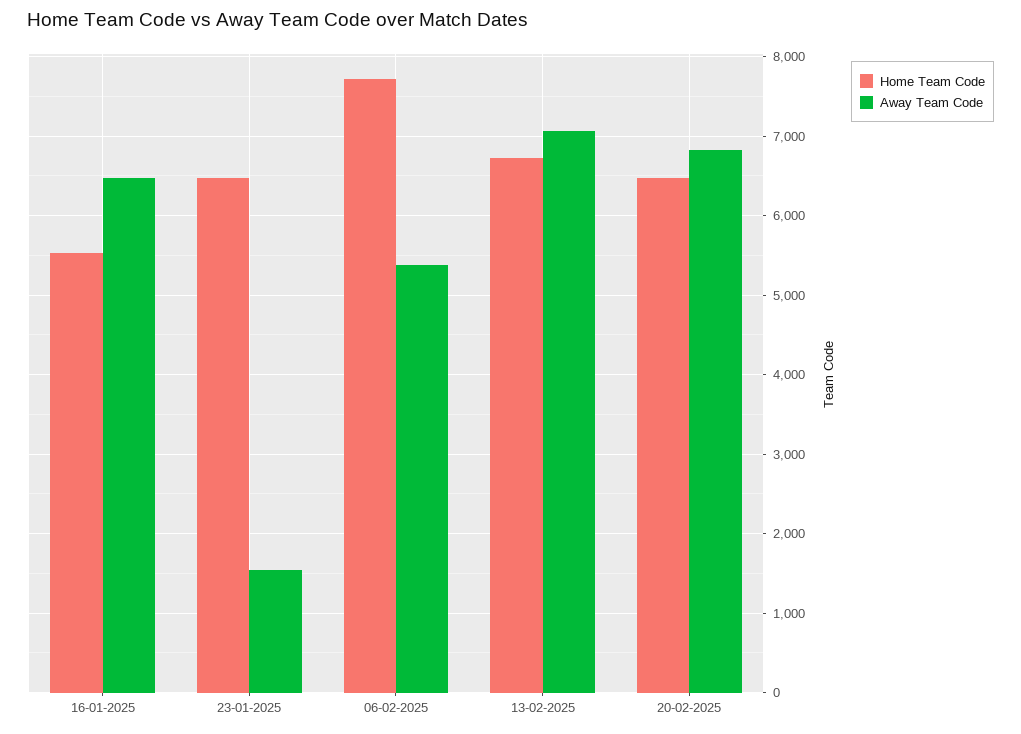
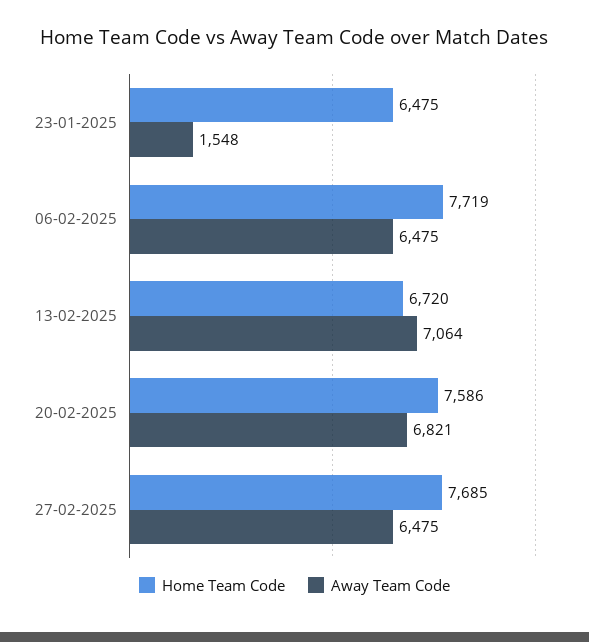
Home Team Code, 16-01-2025: 5500 -> none
Away Team Code, 16-01-2025: 6500 -> none
Away Team Code, 06-02-2025: 5400 -> 6475
Home Team Code, 20-02-2025: 6500 -> 7586
Home Team Code, 27-02-2025: none -> 7685
Away Team Code, 27-02-2025: none -> 6475

